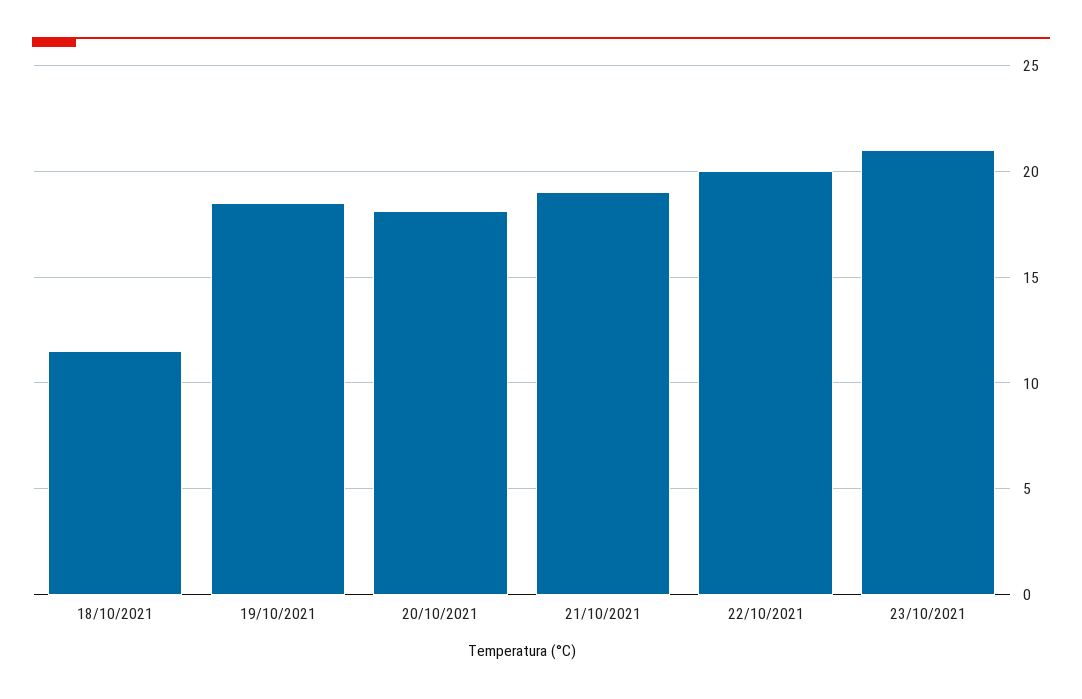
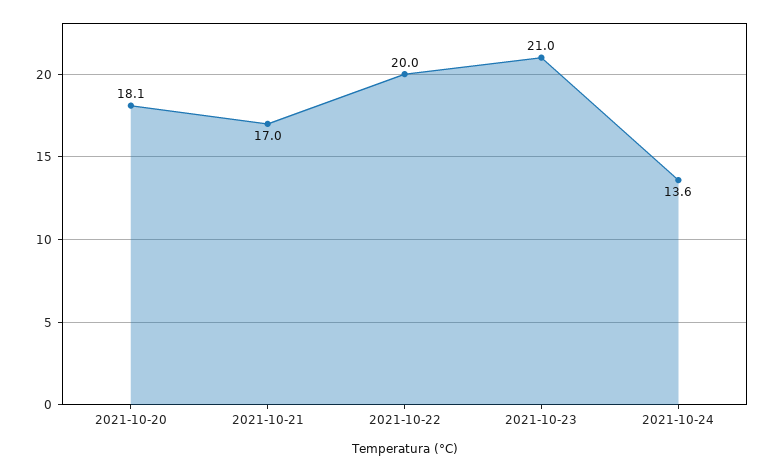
18/10/2021: 11.5 -> none
19/10/2021: 18.5 -> none
21/10/2021: 19 -> 17
2021-10-24: none -> 13.6

